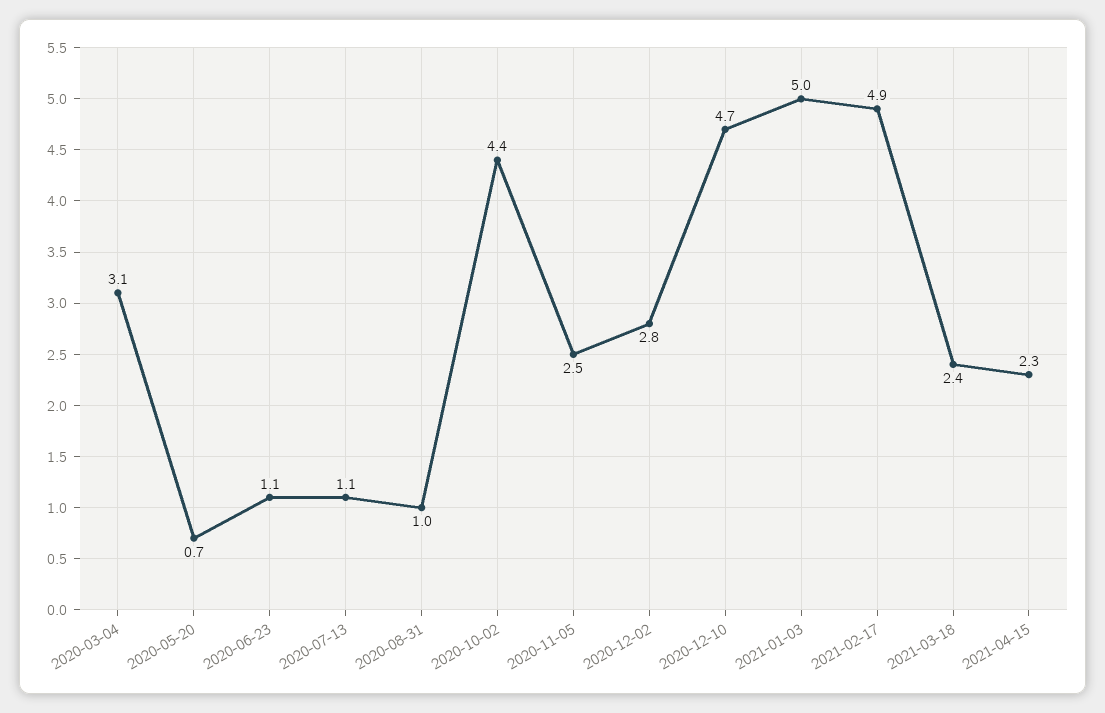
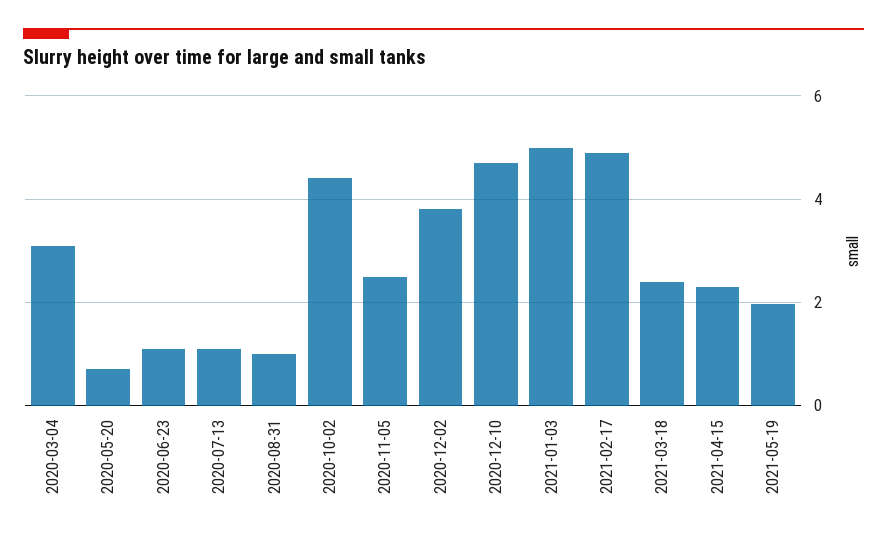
2020-12-02: 2.8 -> 3.8
2021-05-19: none -> 2

